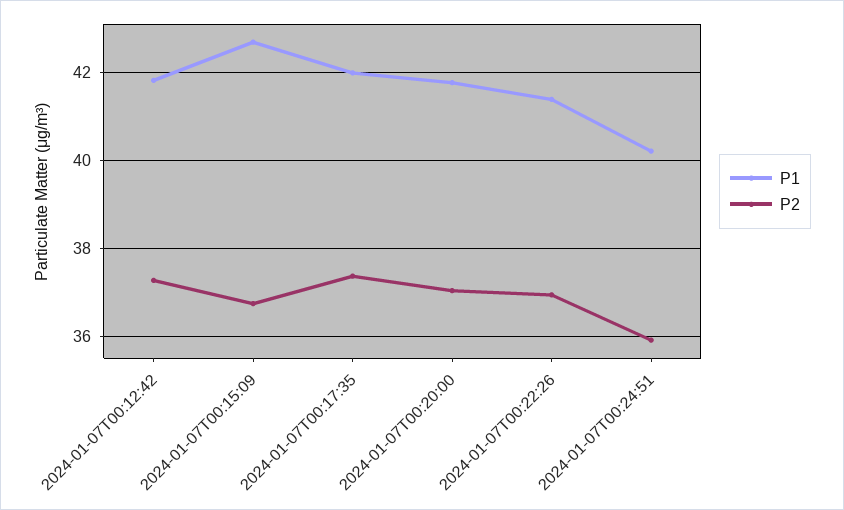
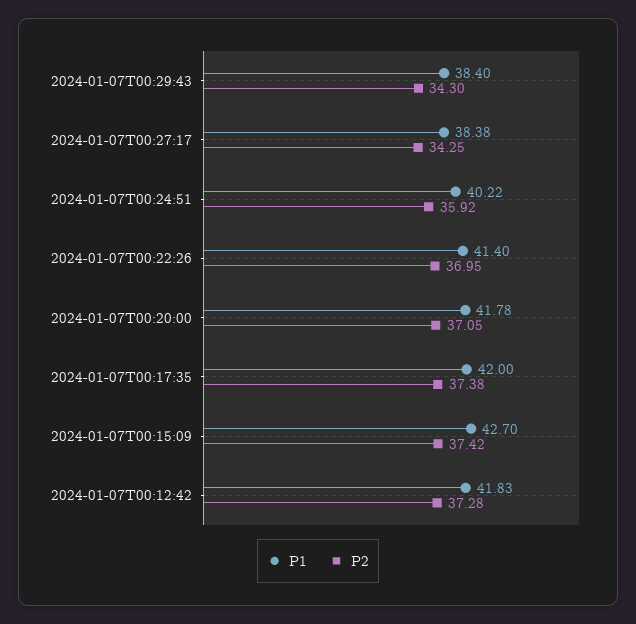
P2, 2024-01-07T00:15:09: 36.8 -> 37.42
P1, 2024-01-07T00:29:43: none -> 38.4
P2, 2024-01-07T00:29:43: none -> 34.3
P1, 2024-01-07T00:27:17: none -> 38.38
P2, 2024-01-07T00:27:17: none -> 34.25

